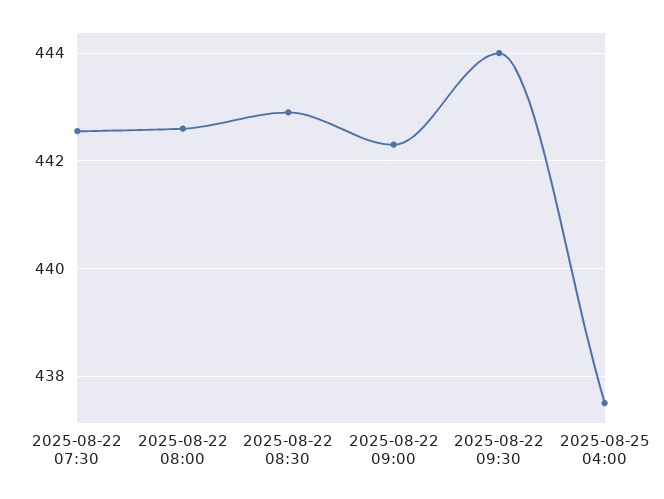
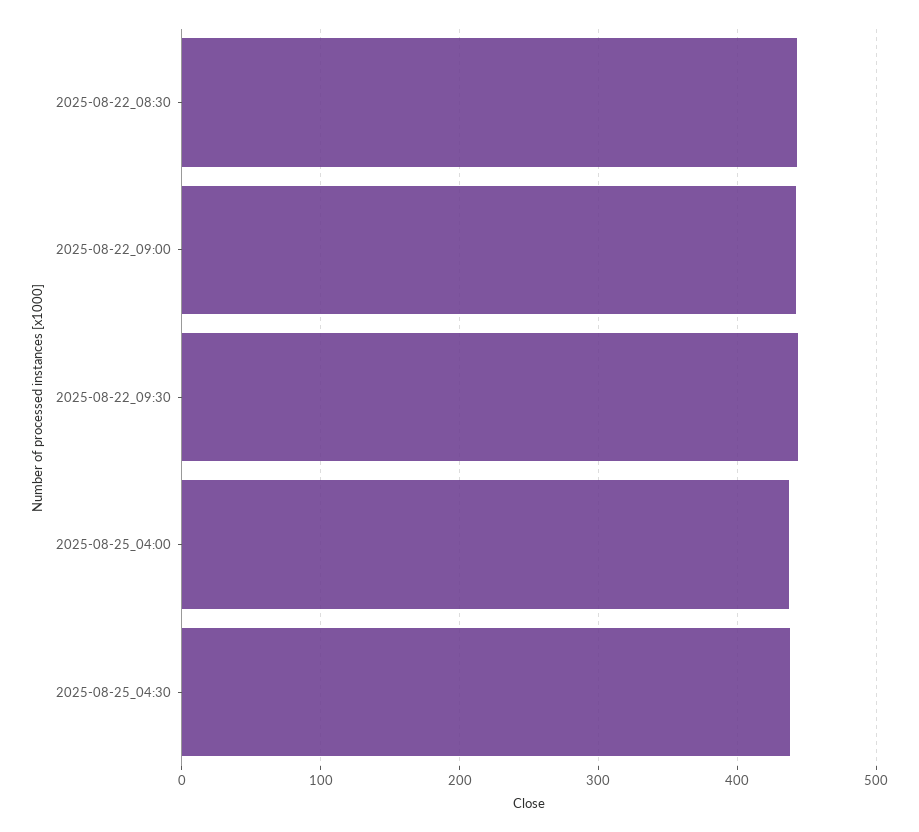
2025-08-22 07:30: 442.6 -> none
2025-08-22 08:00: 442.6 -> none
2025-08-25_04:30: none -> 440

